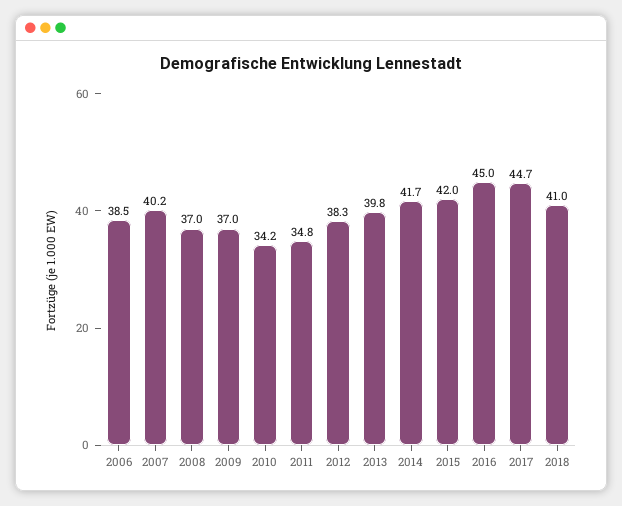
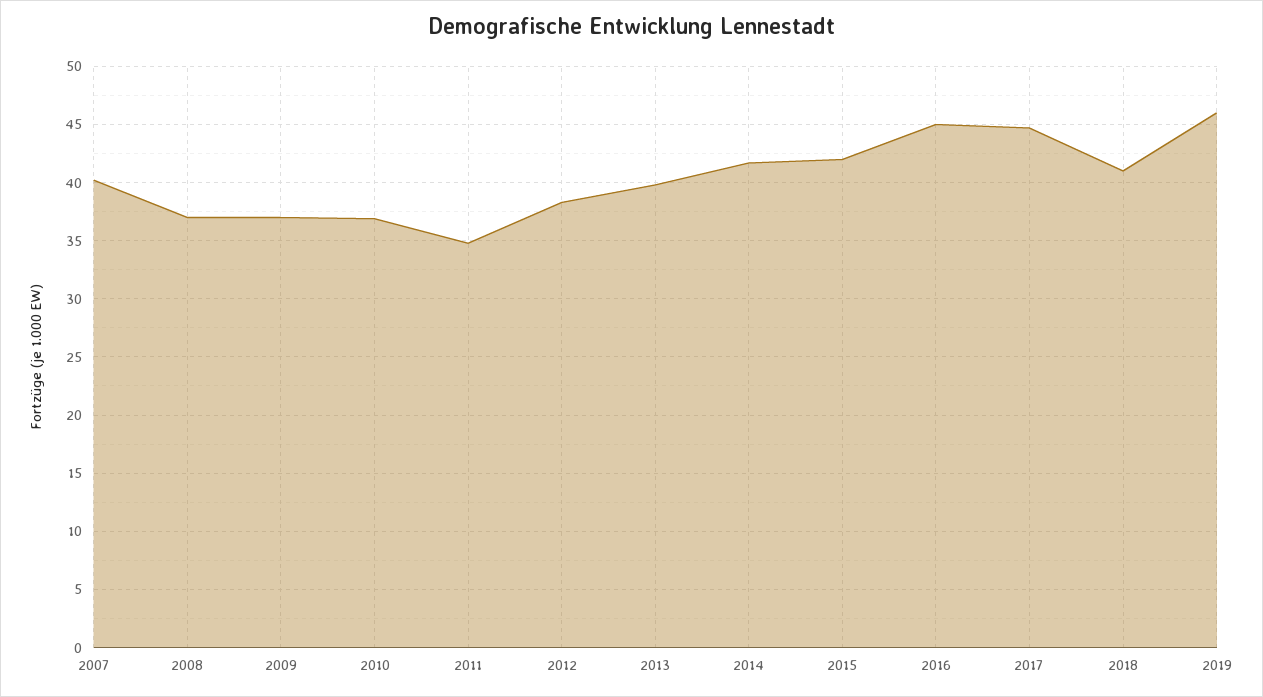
2006: 38.5 -> none
2010: 34.2 -> 37
2019: none -> 46

